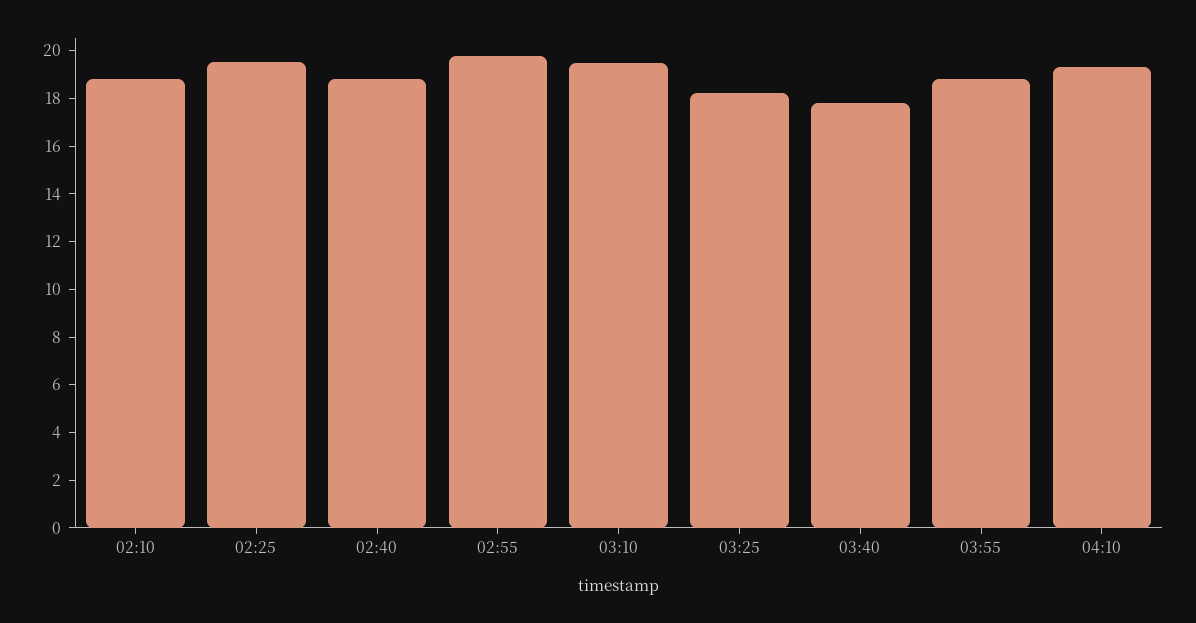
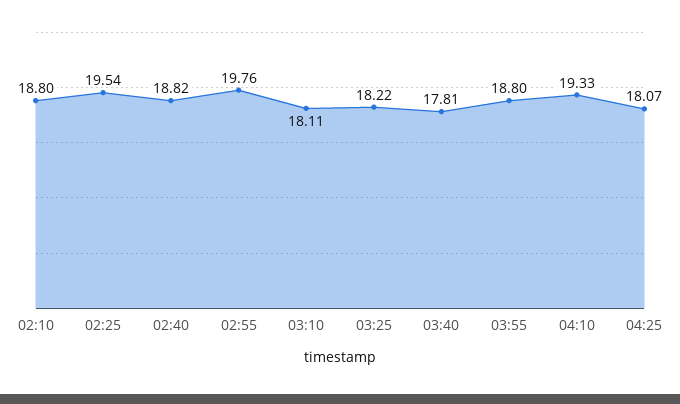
03:10: 19.5 -> 18.11
04:25: none -> 18.07

